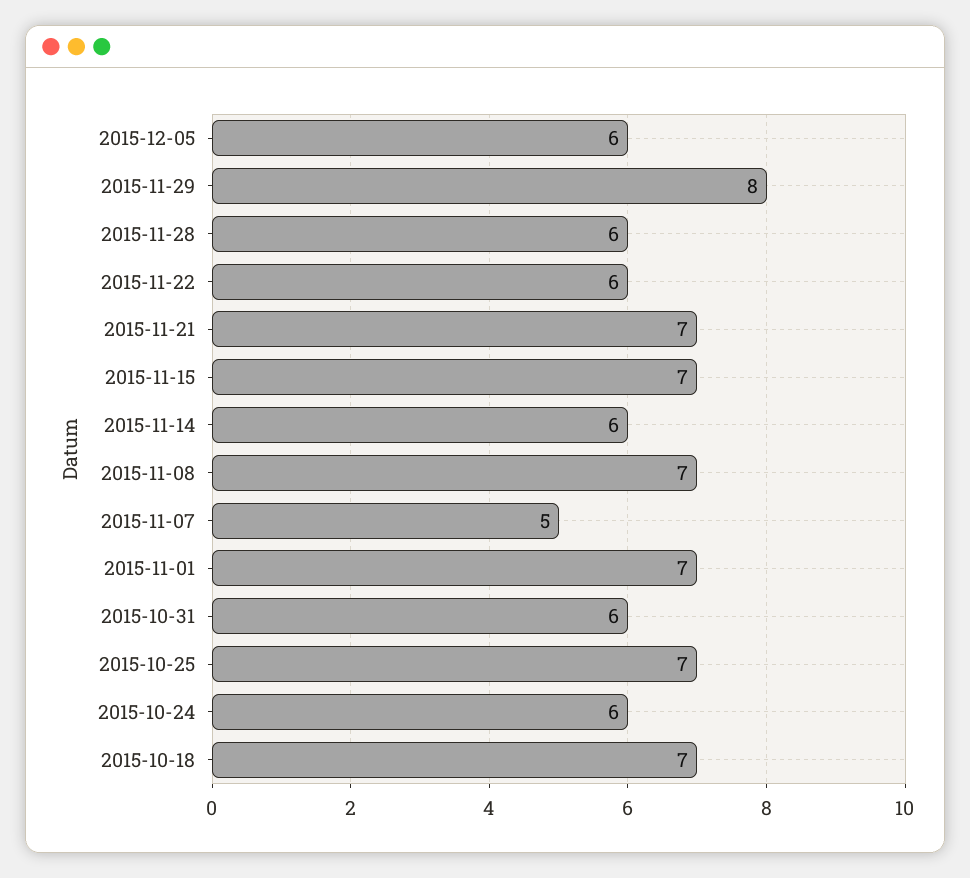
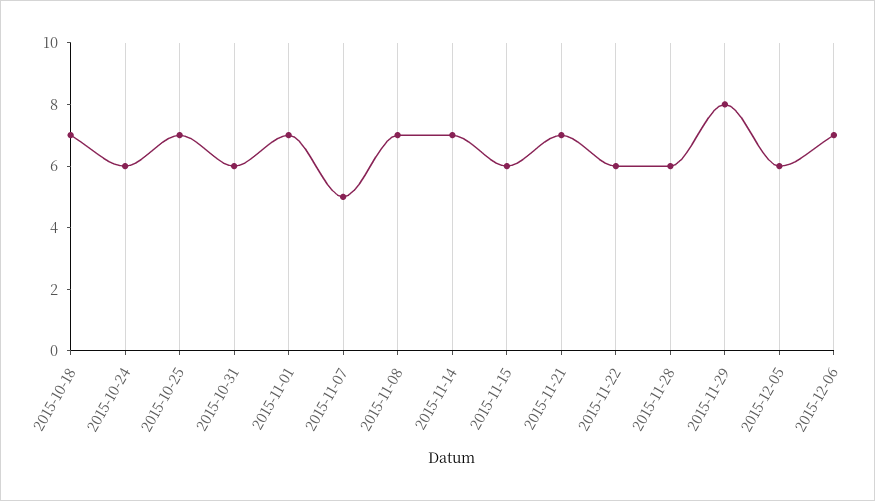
2015-11-15: 7 -> 6
2015-11-14: 6 -> 7
2015-12-06: none -> 7

